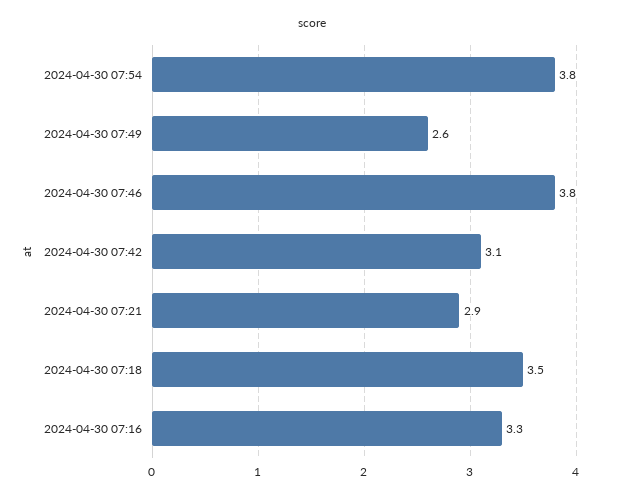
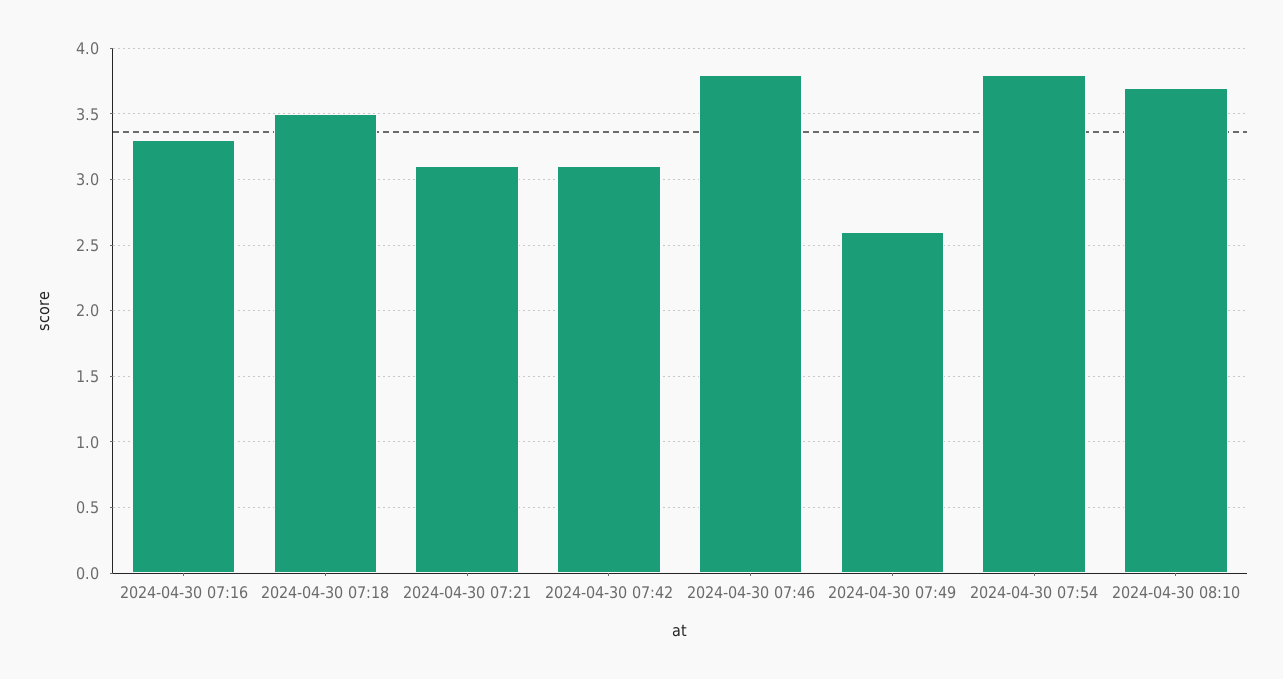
2024-04-30 07:21: 2.9 -> 3.1
2024-04-30 08:10: none -> 3.7

